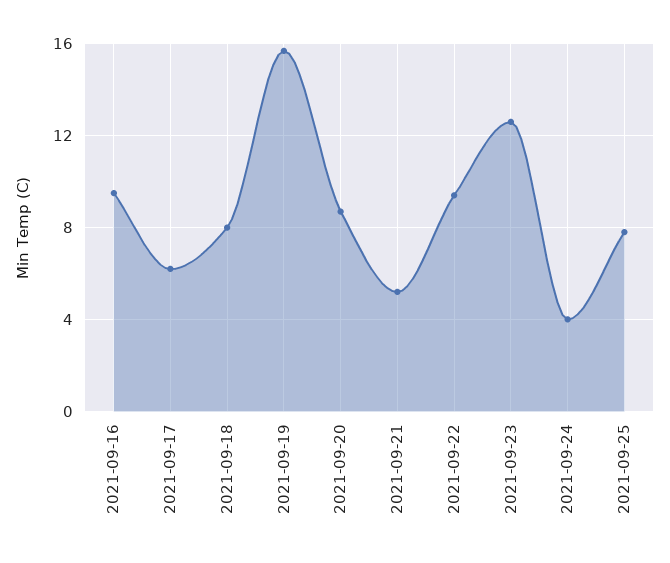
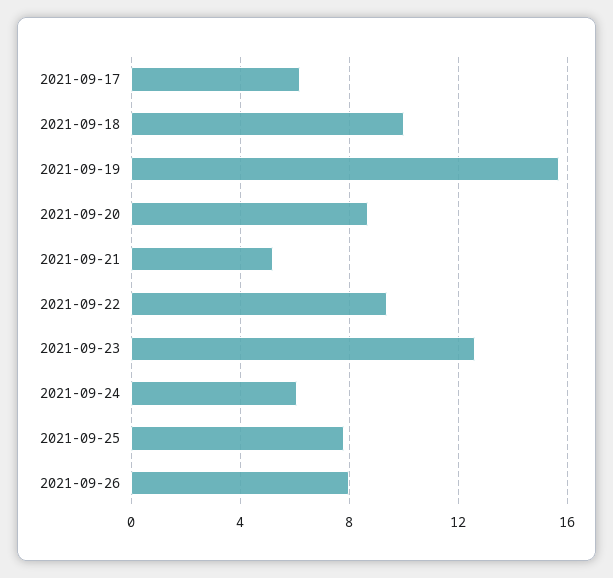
2021-09-16: 9.5 -> none
2021-09-18: 8 -> 10
2021-09-24: 4 -> 6
2021-09-26: none -> 8

